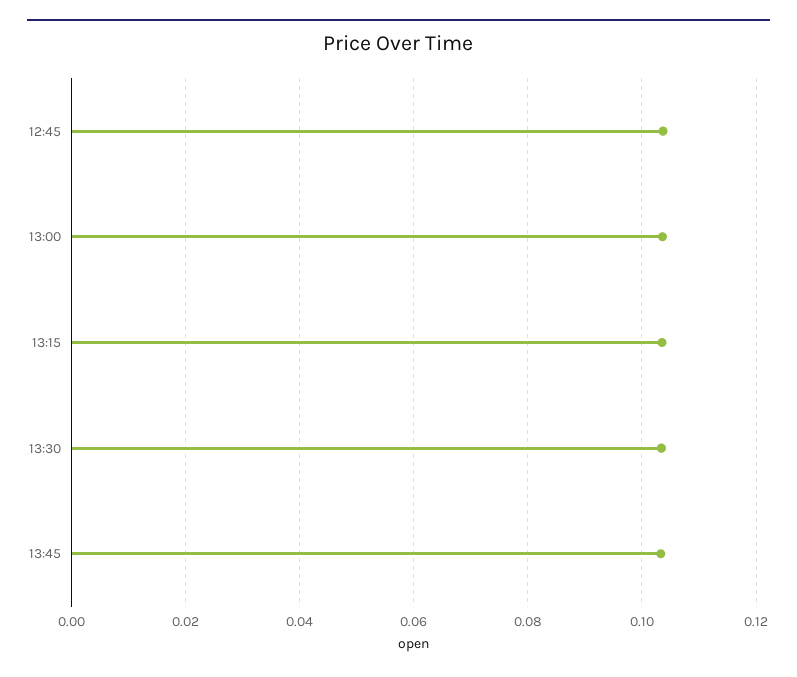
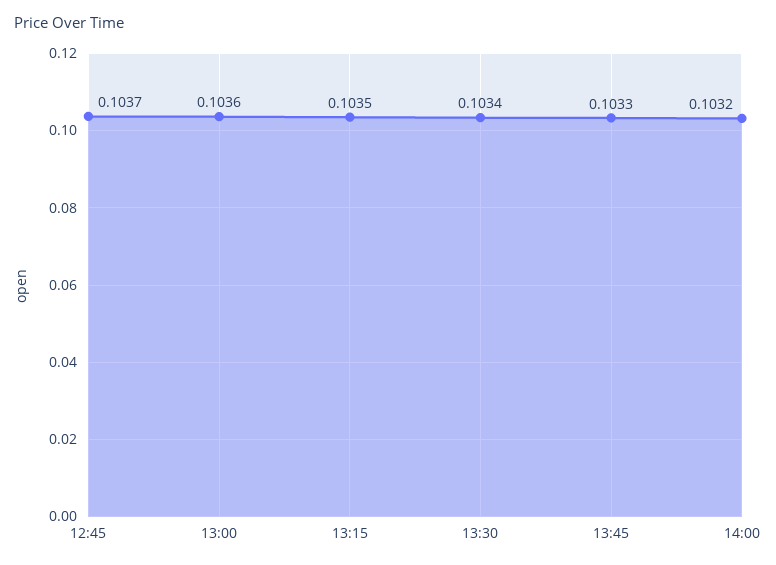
14:00: none -> 0.1032

